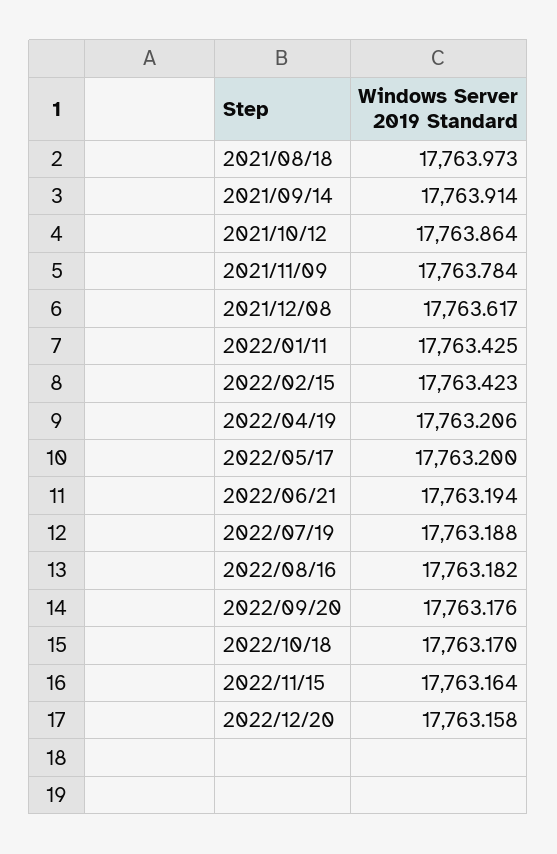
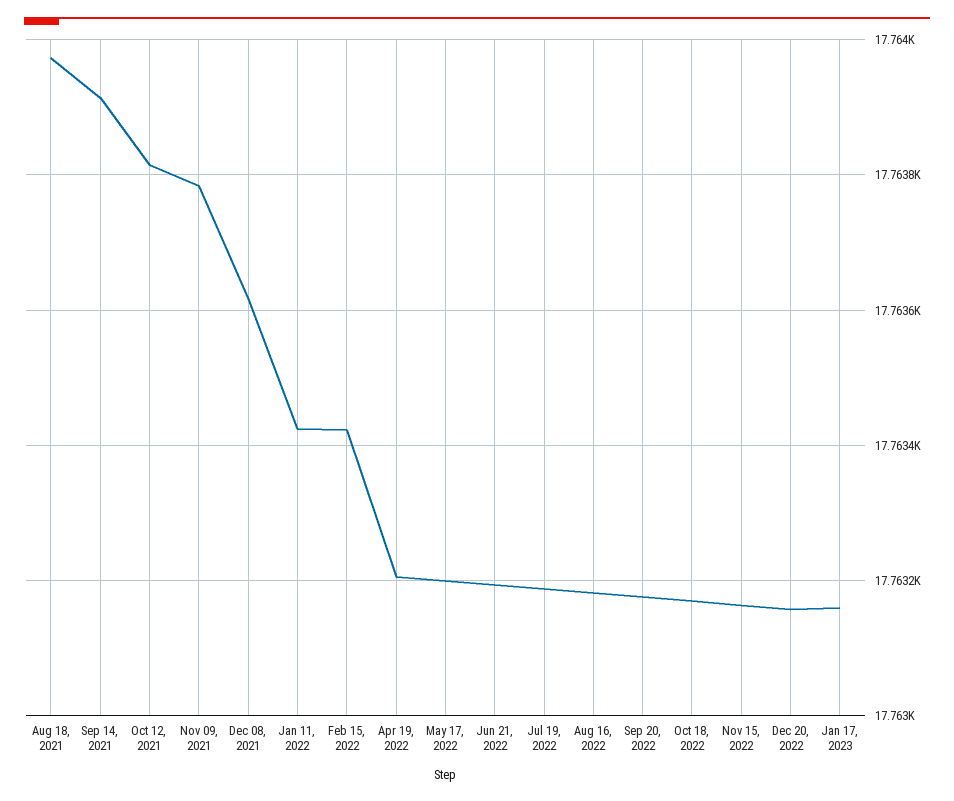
2021/10/12: 17763.864 -> 17763.82
Jan 17, 2023: none -> 17763.16

